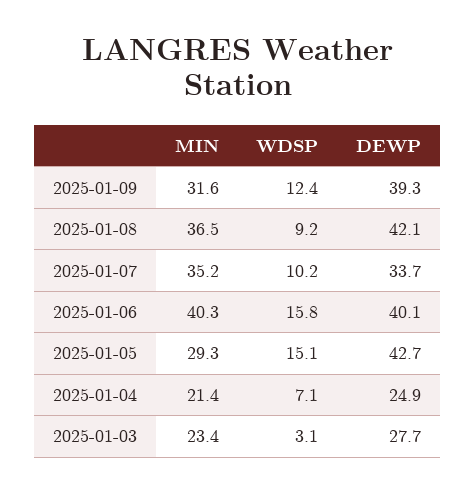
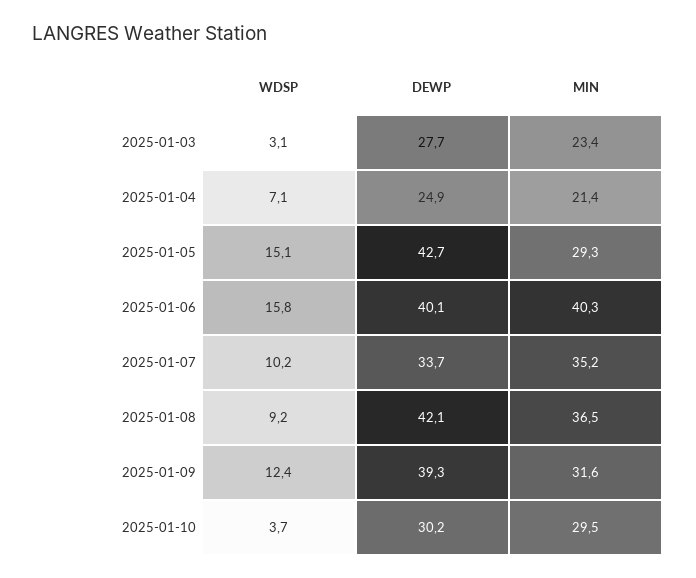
WDSP, 2025-01-10: none -> 3.7
DEWP, 2025-01-10: none -> 30.2
MIN, 2025-01-10: none -> 29.5

